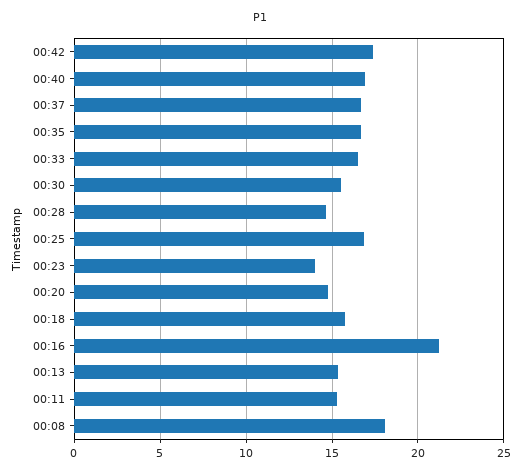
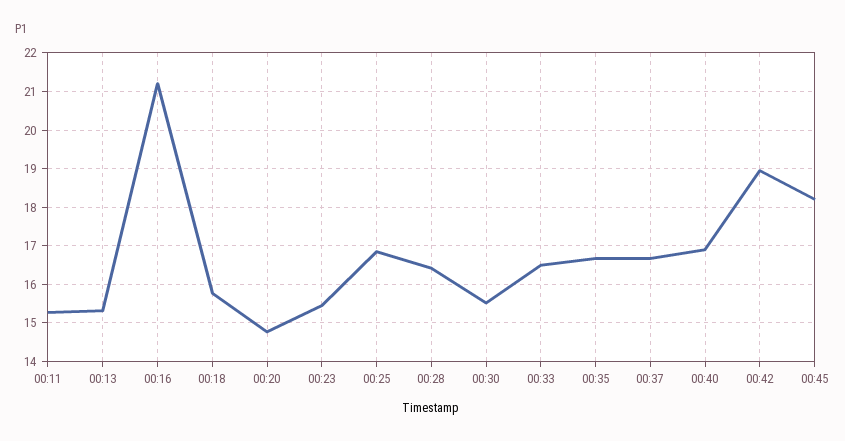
00:42: 17.5 -> 19
00:28: 14.5 -> 16.4
00:23: 14 -> 15.4
00:08: 18 -> none
00:45: none -> 18.2

